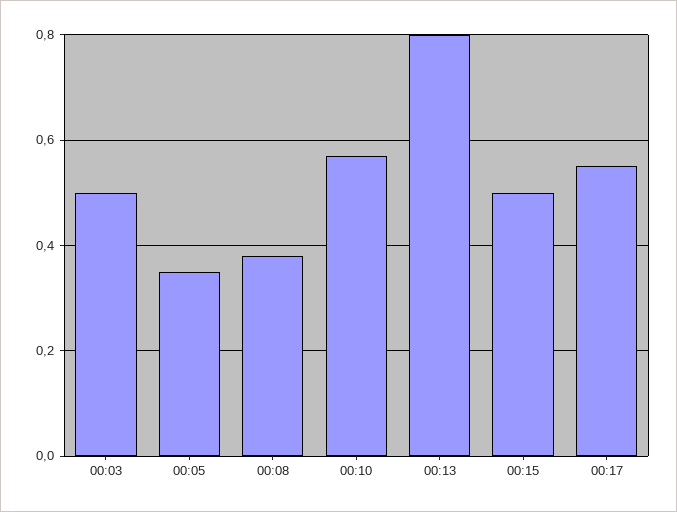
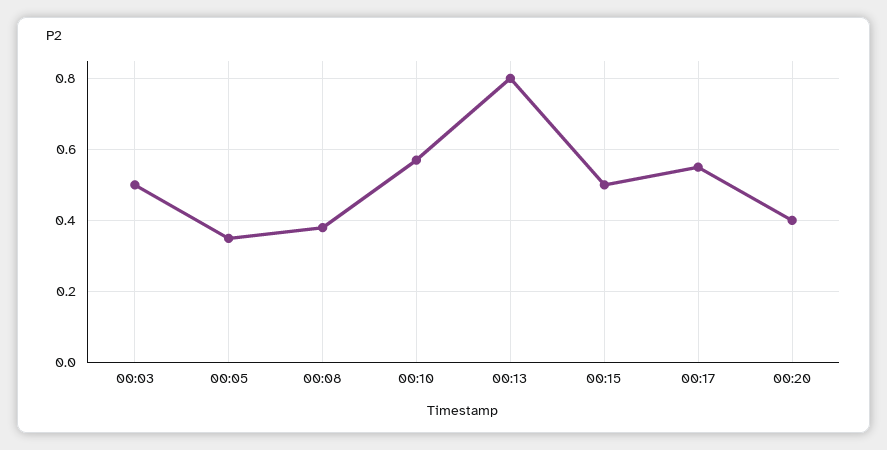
00:20: none -> 0.4

